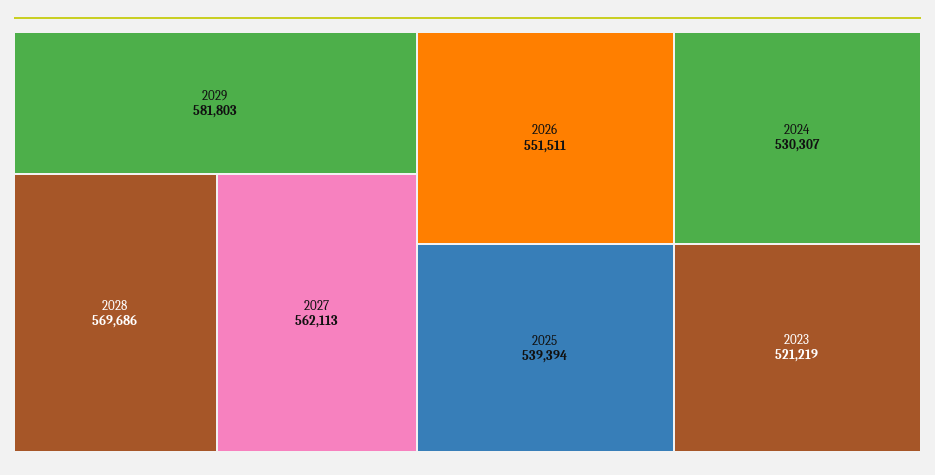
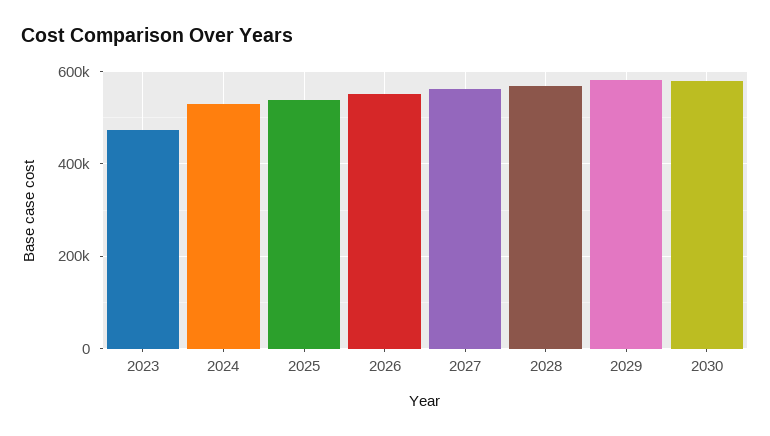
2023: 521219 -> 480000
2030: none -> 580000

